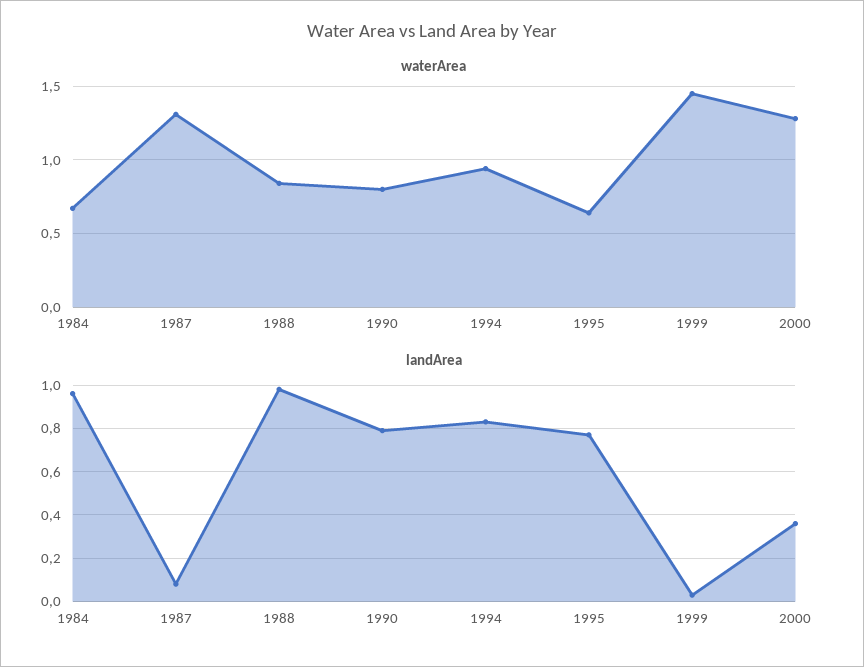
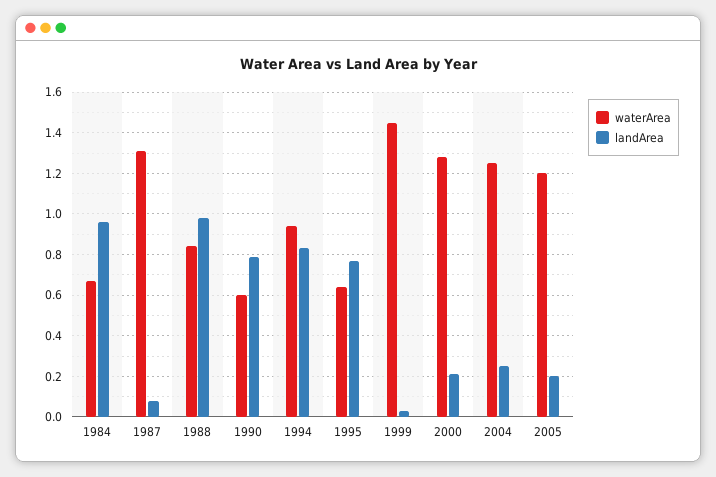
waterArea, 1990: 0.8 -> 0.6
landArea, 2000: 0.35 -> 0.2
waterArea, 2004: none -> 1.25
landArea, 2004: none -> 0.25
waterArea, 2005: none -> 1.2
landArea, 2005: none -> 0.2

